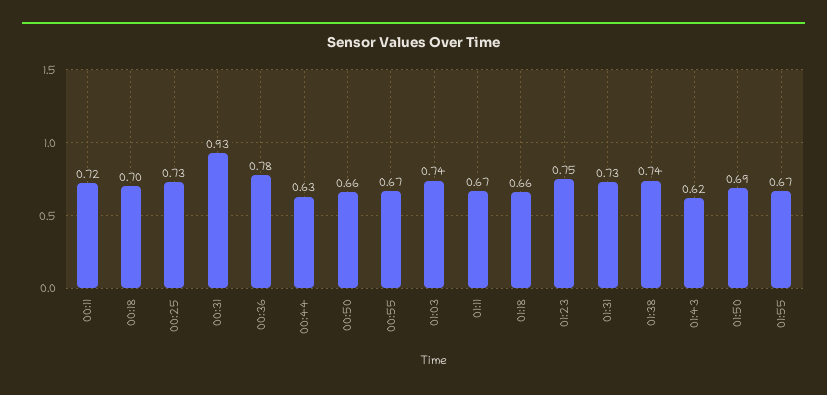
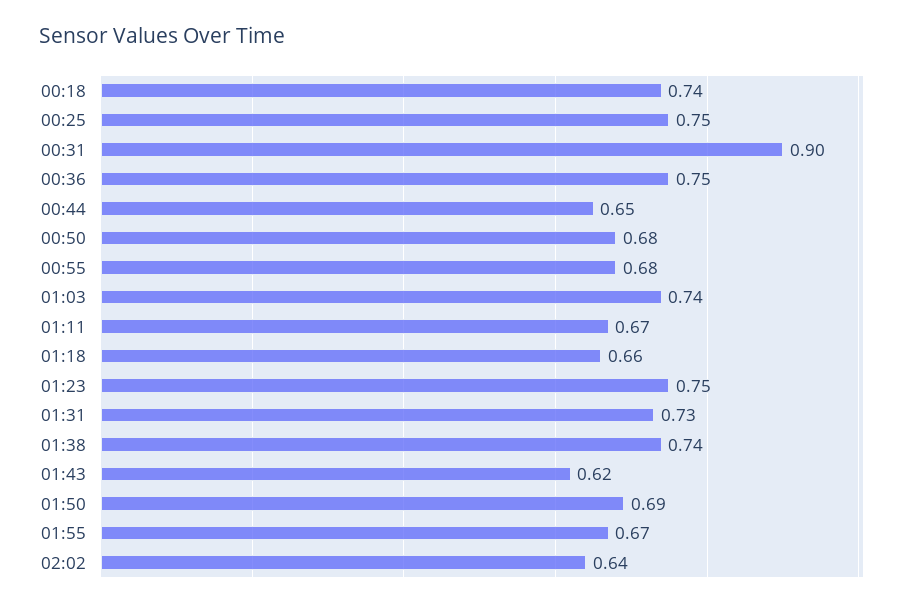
00:11: 0.72 -> none
00:18: 0.7 -> 0.74
00:25: 0.73 -> 0.75
00:31: 0.93 -> 0.9
00:36: 0.78 -> 0.75
00:44: 0.63 -> 0.65
00:50: 0.66 -> 0.68
00:55: 0.67 -> 0.68
02:02: none -> 0.64

